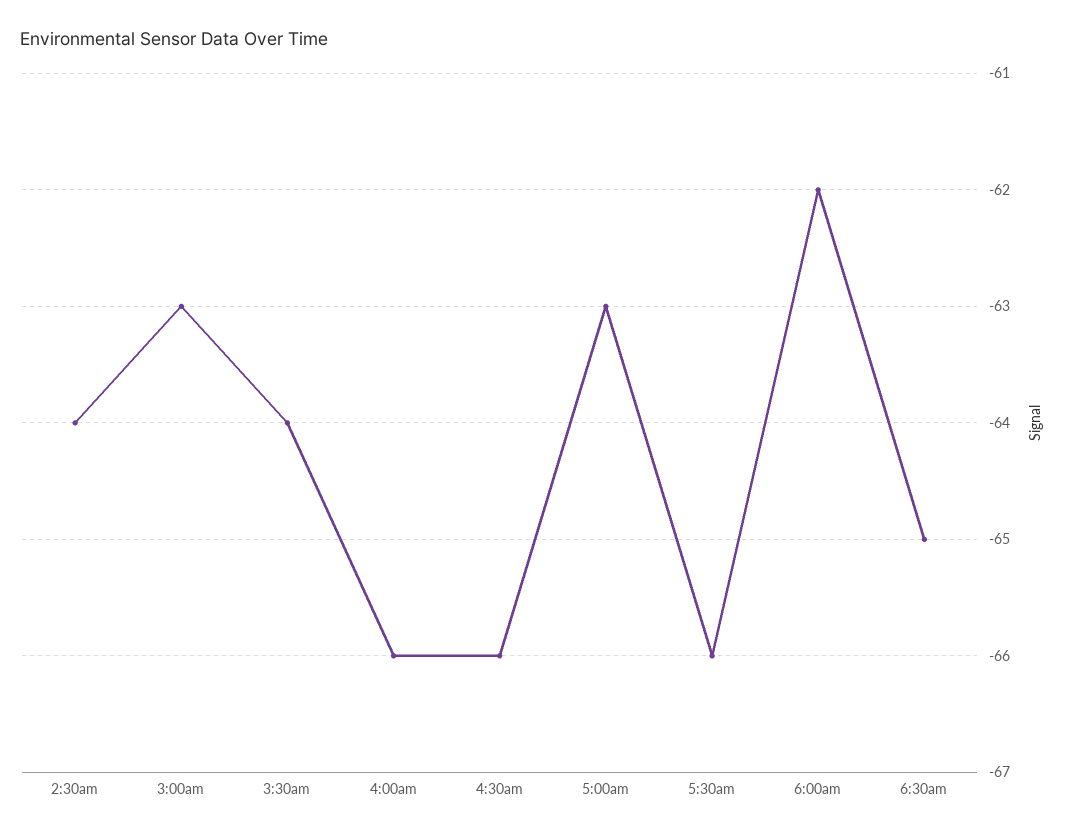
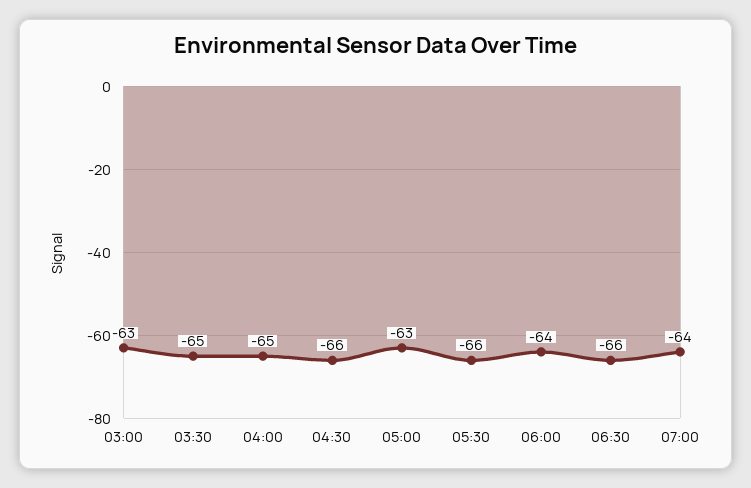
2:30am: -64 -> none
3:30am: -64 -> -65
4:00am: -66 -> -65
6:00am: -62 -> -64
6:30am: -65 -> -66
07:00: none -> -64

